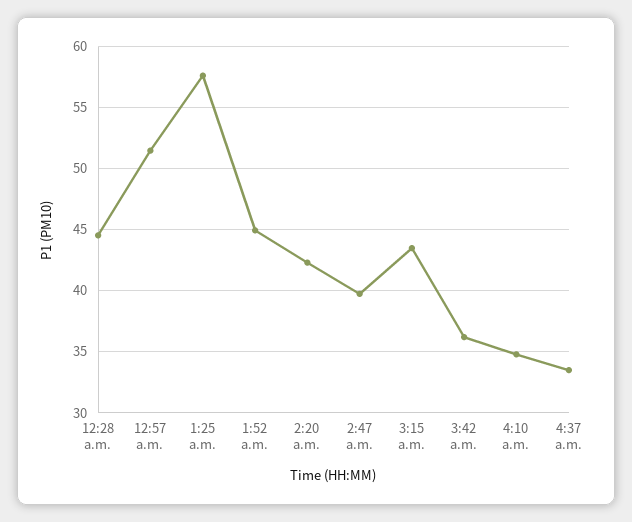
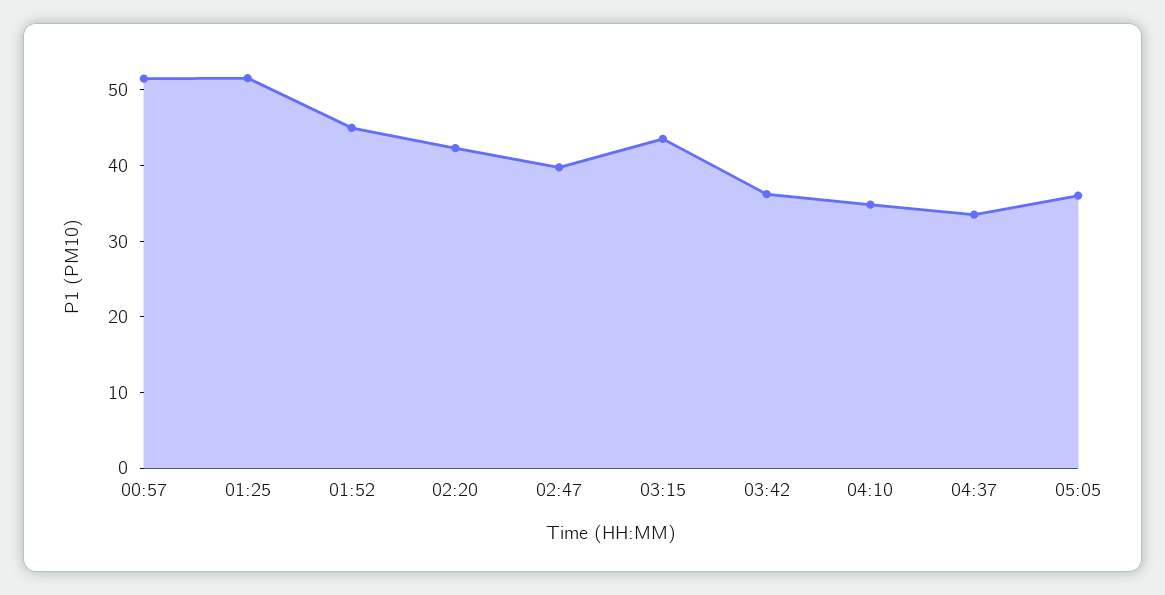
12:28 a.m.: 44.5 -> none
1:25 a.m.: 57.5 -> 52
05:05: none -> 36

